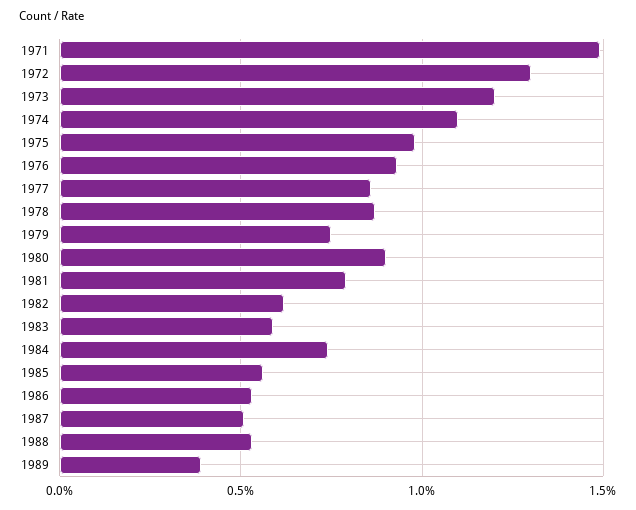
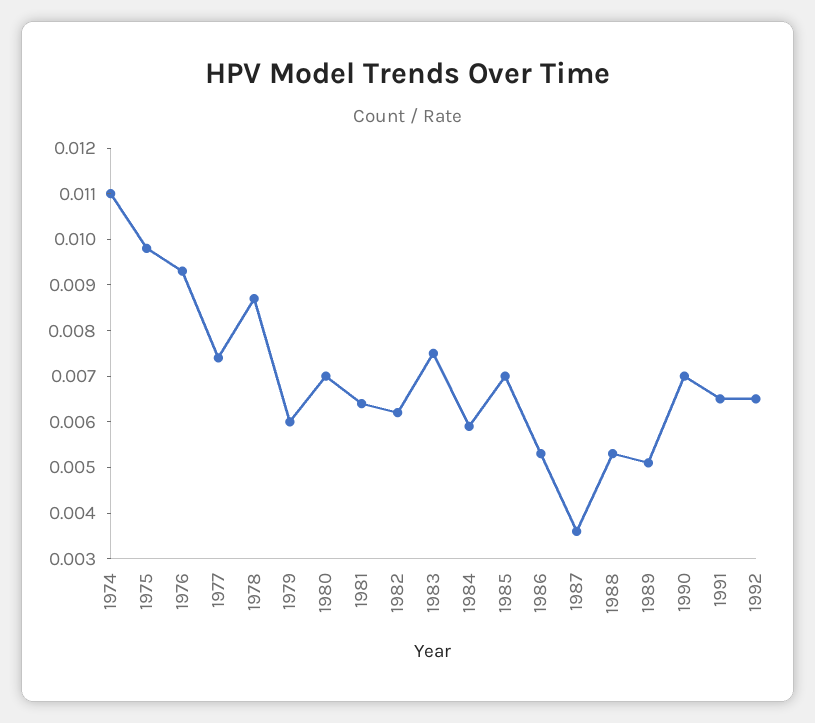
1971: 0.015 -> none
1972: 0.013 -> none
1973: 0.012 -> none
1977: 0.0085 -> 0.0075
1979: 0.0075 -> 0.006
1980: 0.009 -> 0.007
1981: 0.008 -> 0.0065
1983: 0.006 -> 0.0075
1984: 0.0075 -> 0.006
1985: 0.0055 -> 0.007
1987: 0.005 -> 0.0035
1989: 0.004 -> 0.005
1990: none -> 0.007
1991: none -> 0.0065
1992: none -> 0.0065

